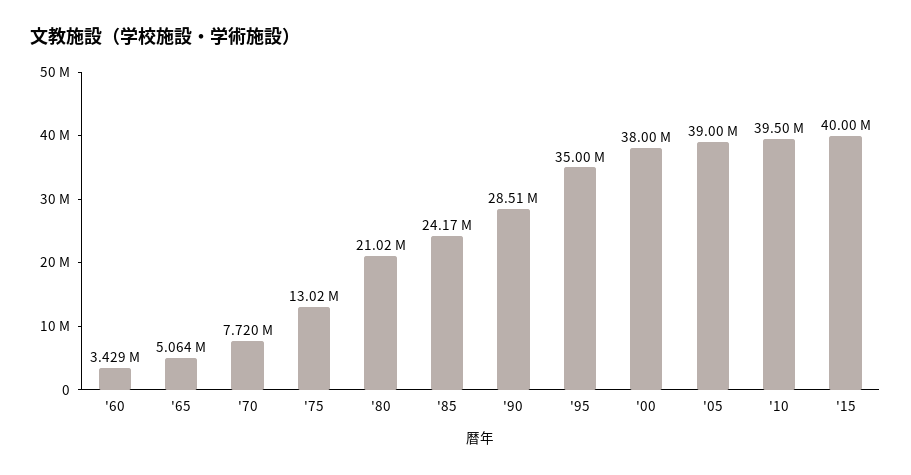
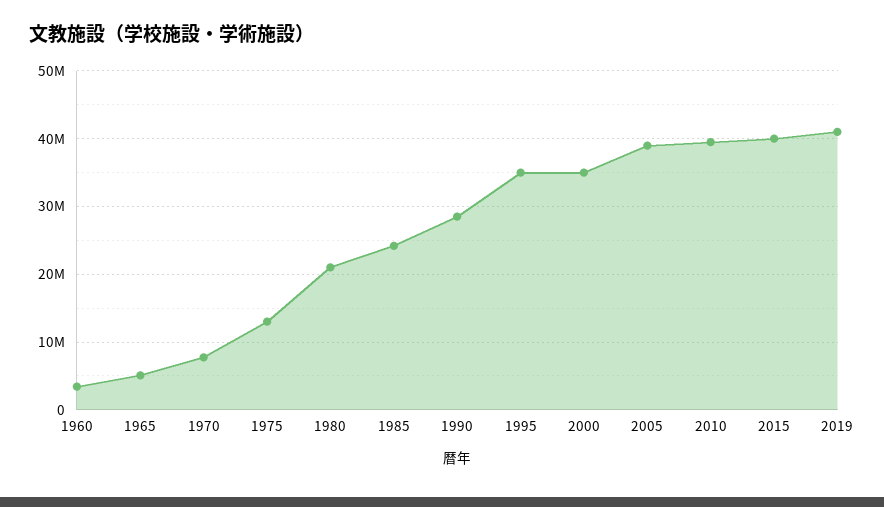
'00: 38000000 -> 35000000
2019: none -> 41000000

